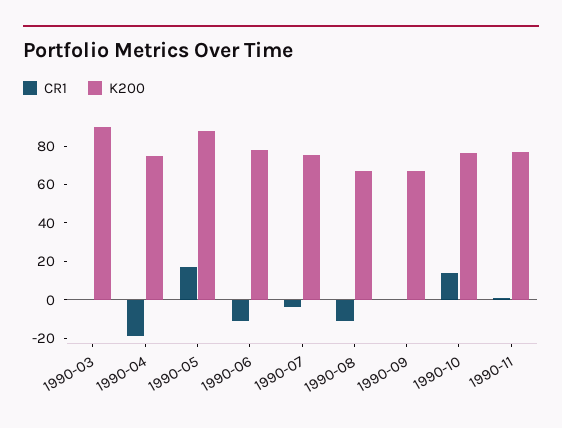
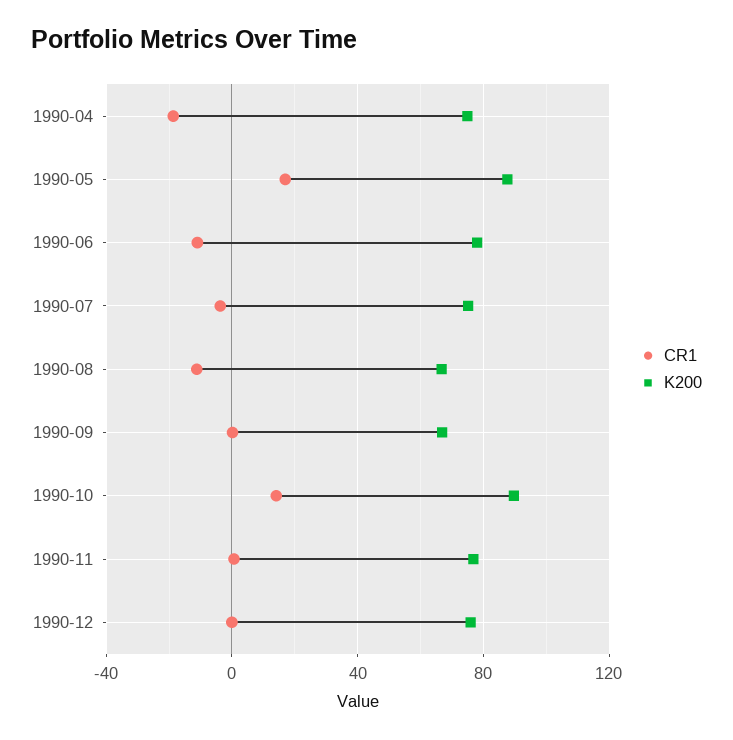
CR1, 1990-03: 0 -> none
K200, 1990-03: 90 -> none
K200, 1990-10: 75 -> 90
CR1, 1990-12: none -> 0
K200, 1990-12: none -> 75

